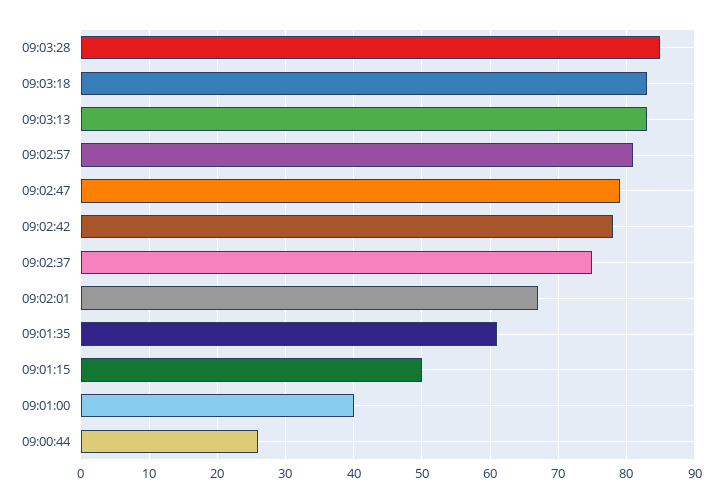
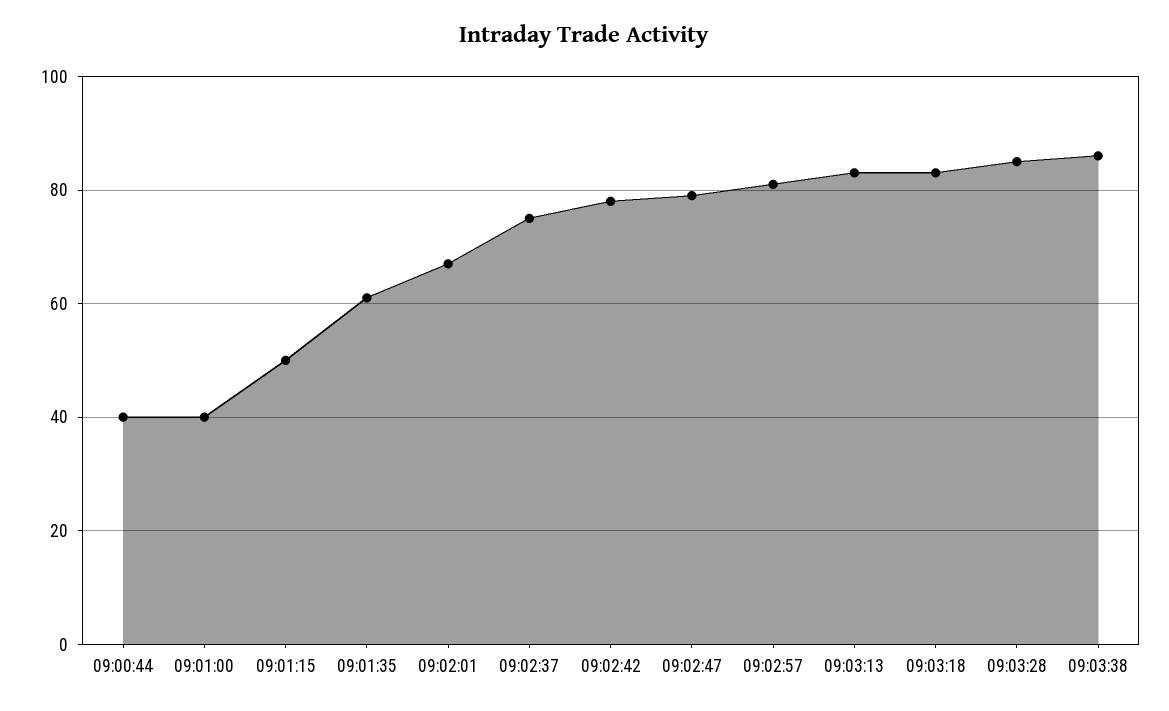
09:00:44: 26 -> 40
09:03:38: none -> 85

